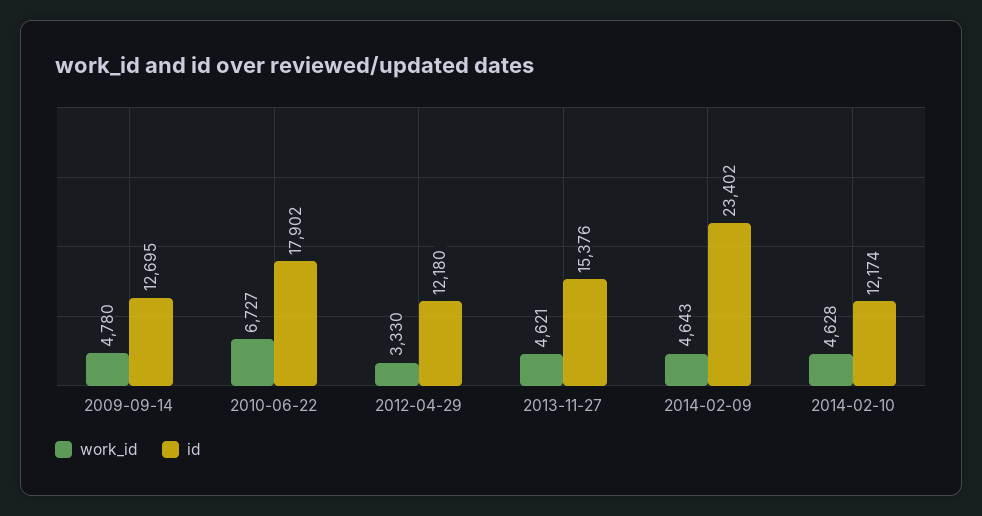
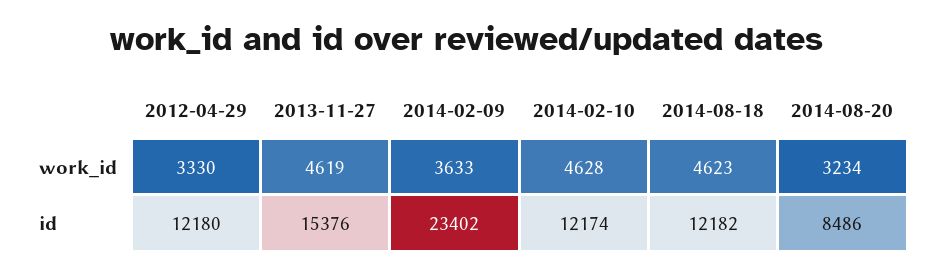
work_id, 2009-09-14: 4780 -> none
id, 2009-09-14: 12695 -> none
work_id, 2010-06-22: 6727 -> none
id, 2010-06-22: 17902 -> none
work_id, 2013-11-27: 4621 -> 4619
work_id, 2014-02-09: 4643 -> 3633
work_id, 2014-08-18: none -> 4623
work_id, 2014-08-20: none -> 3234
id, 2014-08-18: none -> 12182
id, 2014-08-20: none -> 8486

